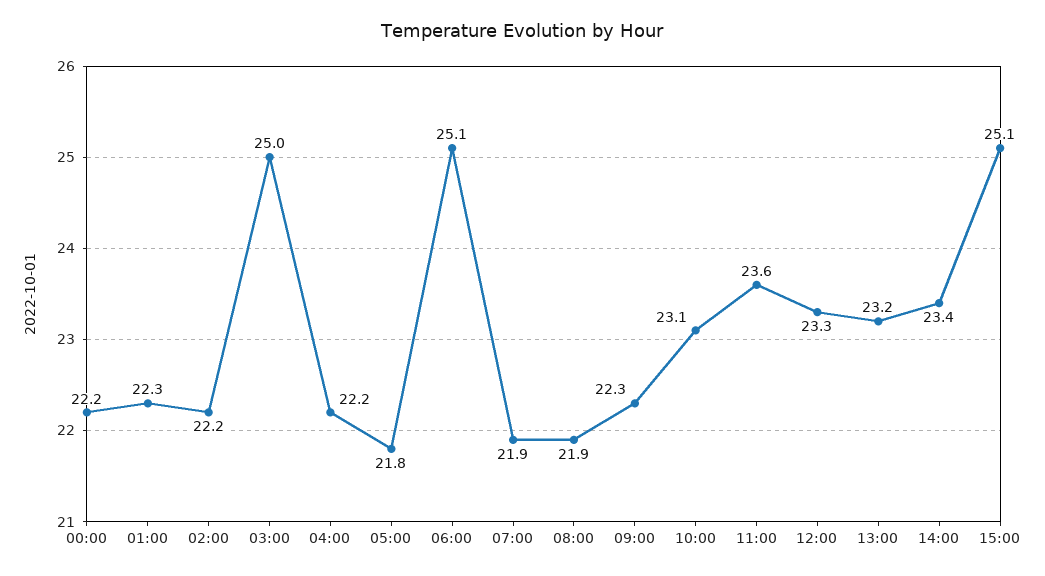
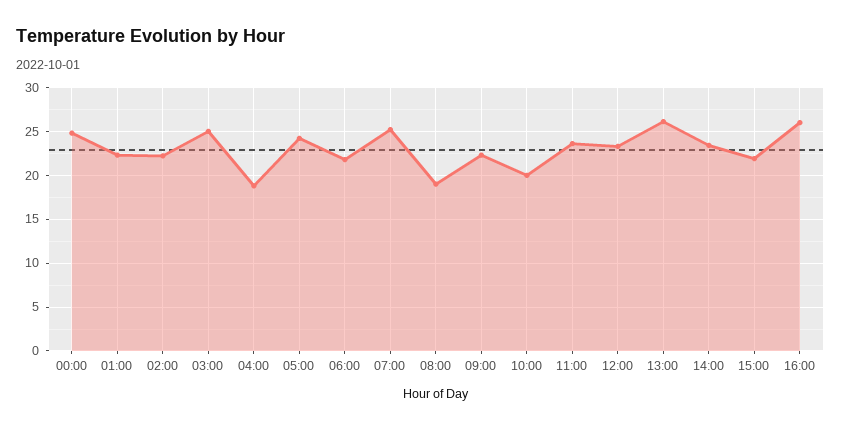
00:00: 22.2 -> 25
04:00: 22.2 -> 19
05:00: 21.8 -> 24
06:00: 25.1 -> 22
07:00: 21.9 -> 25
08:00: 21.9 -> 19
10:00: 23.1 -> 20
13:00: 23.2 -> 26
15:00: 25.1 -> 22
16:00: none -> 26

